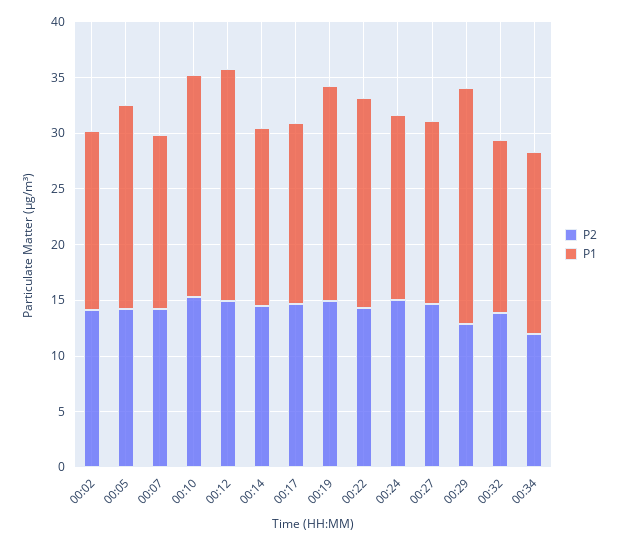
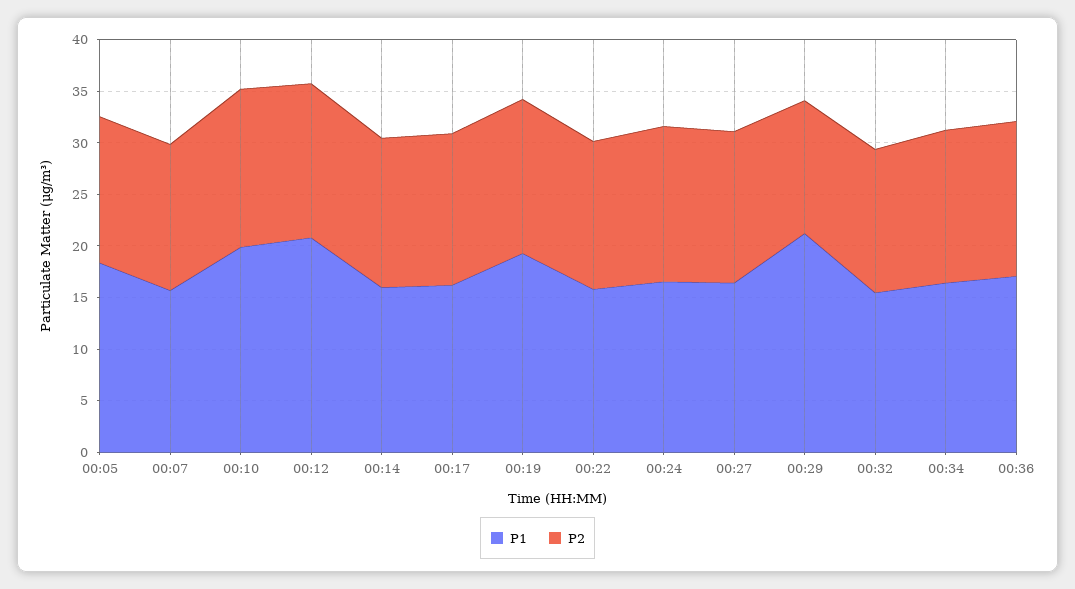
P2, 00:02: 14 -> none
P1, 00:02: 16 -> none
P1, 00:22: 19 -> 16
P2, 00:34: 12 -> 15
P1, 00:36: none -> 17
P2, 00:36: none -> 15

